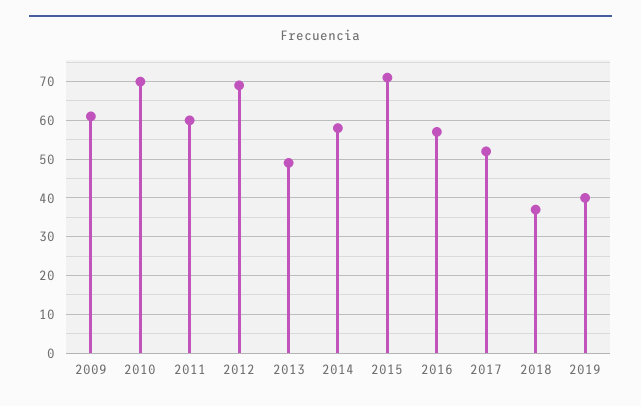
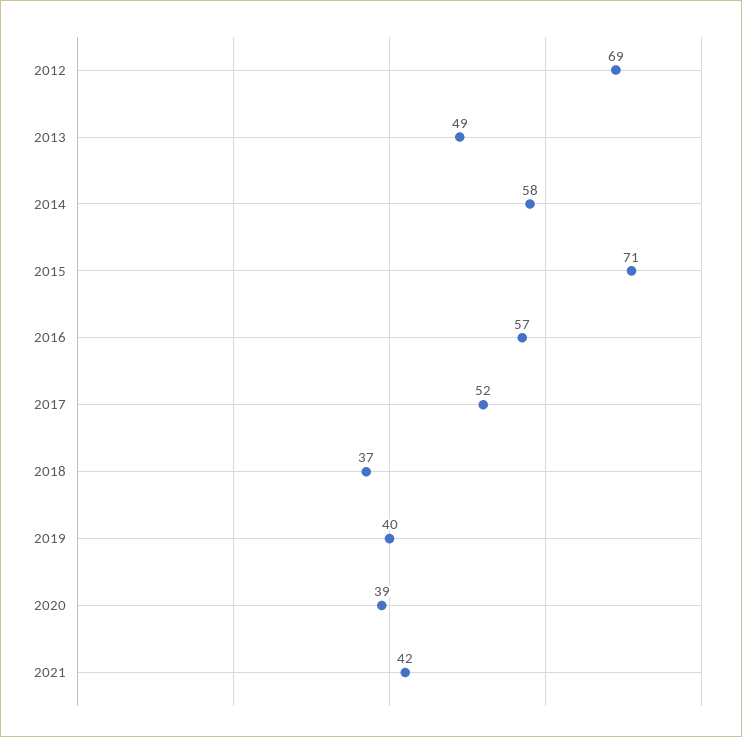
2009: 60 -> none
2010: 70 -> none
2011: 60 -> none
2020: none -> 39
2021: none -> 42

